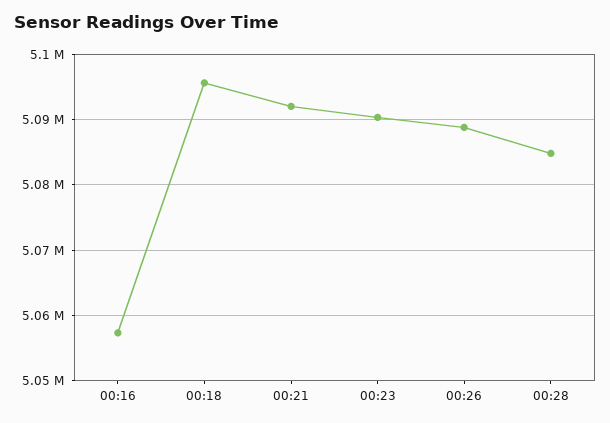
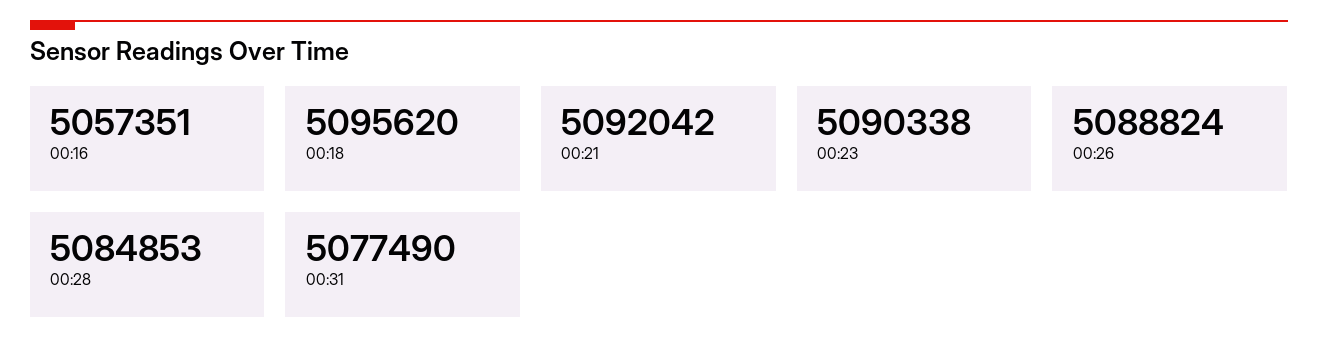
00:31: none -> 5077490

